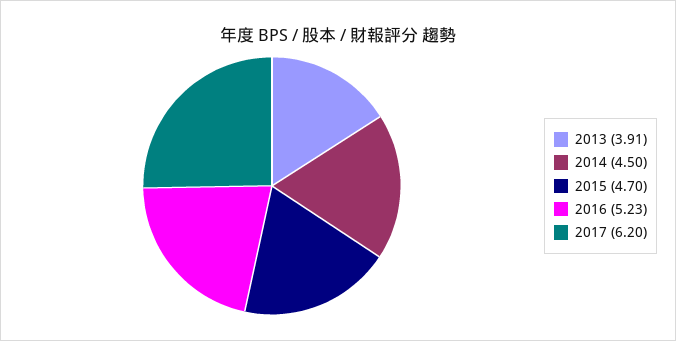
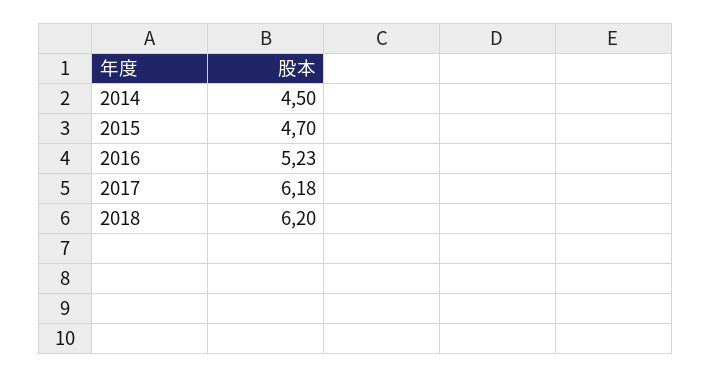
2013: 3.91 -> none
2017: 6.2 -> 6.18
2018: none -> 6.2

